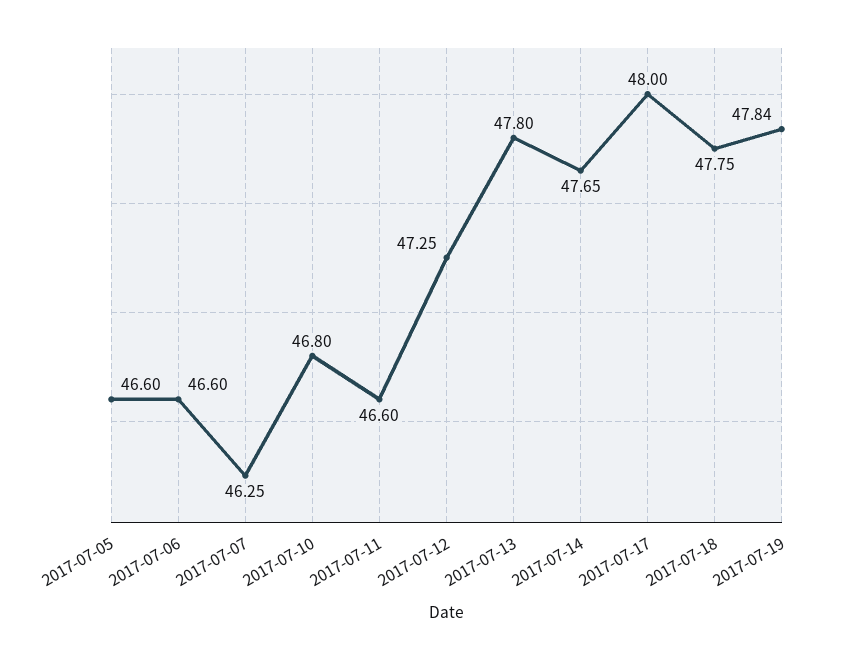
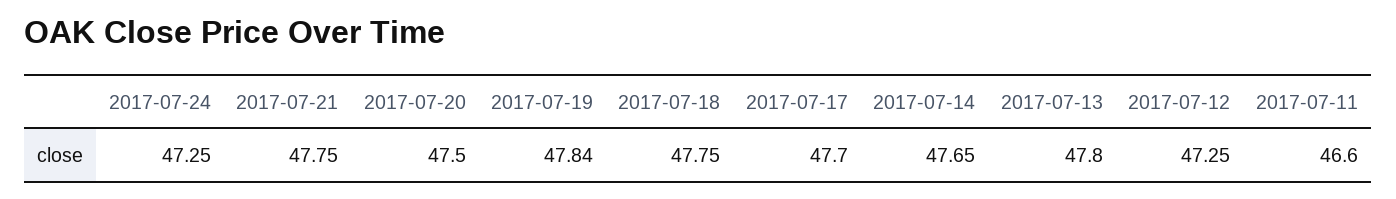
2017-07-05: 46.6 -> none
2017-07-06: 46.6 -> none
2017-07-07: 46.25 -> none
2017-07-10: 46.8 -> none
2017-07-17: 48 -> 47.7
2017-07-24: none -> 47.25
2017-07-21: none -> 47.75
2017-07-20: none -> 47.5

